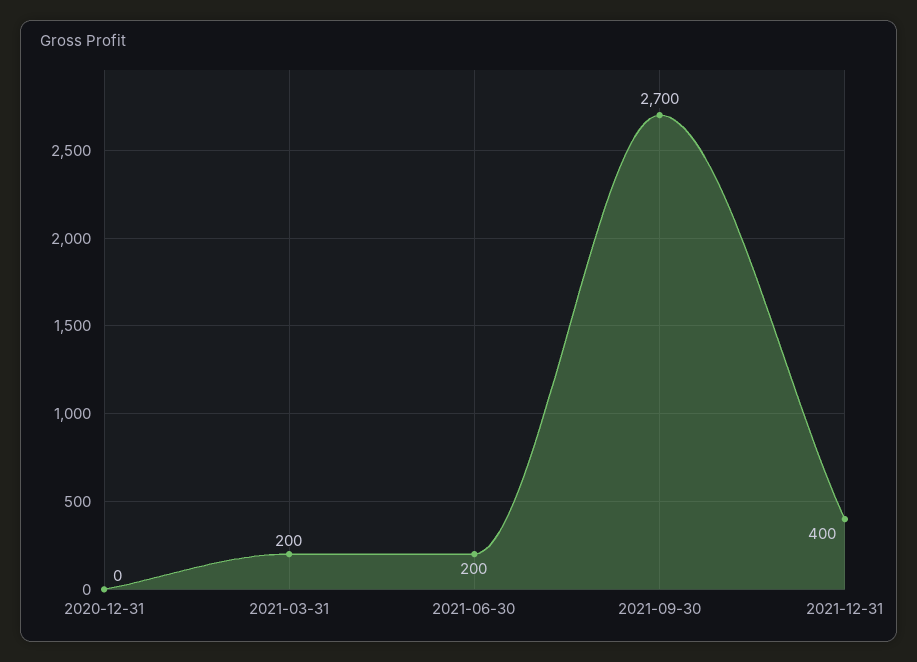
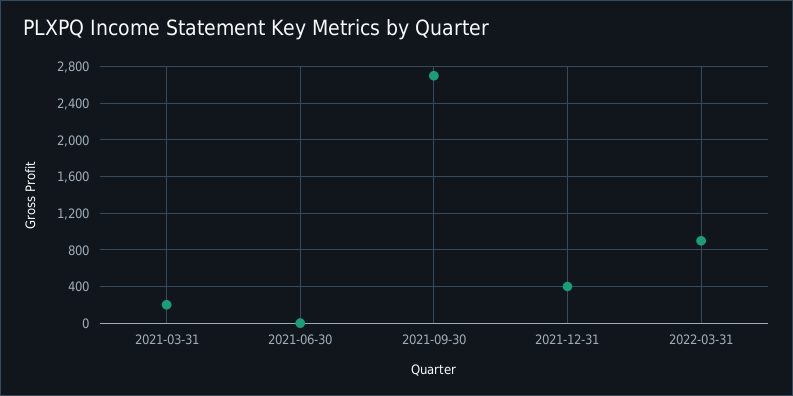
2020-12-31: 0 -> none
2021-06-30: 200 -> 0
2022-03-31: none -> 900

